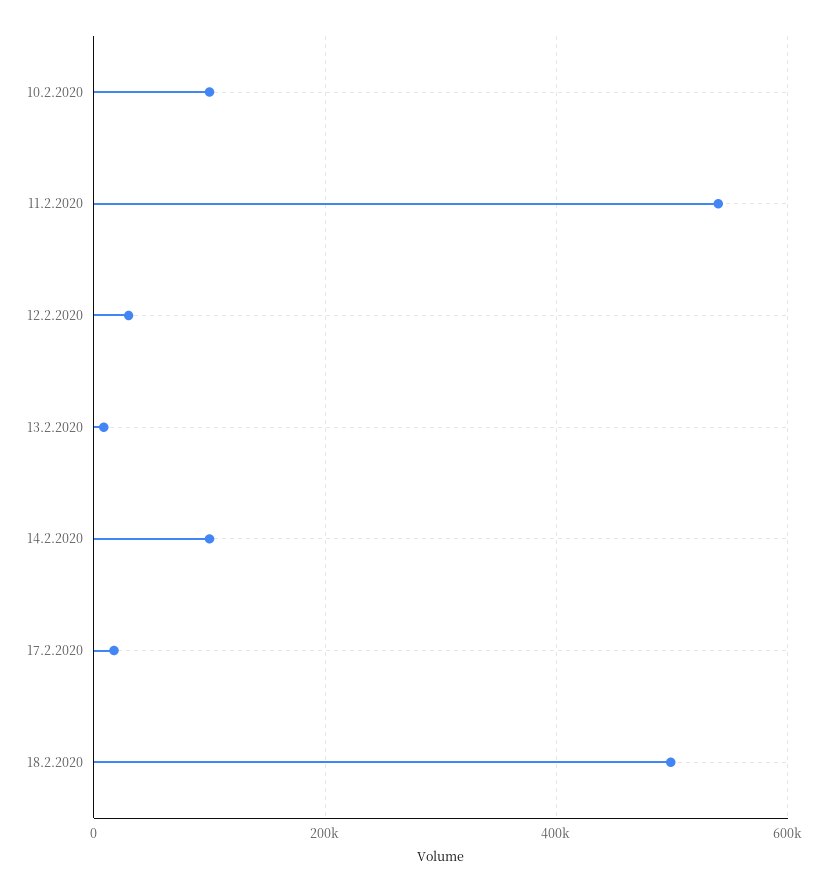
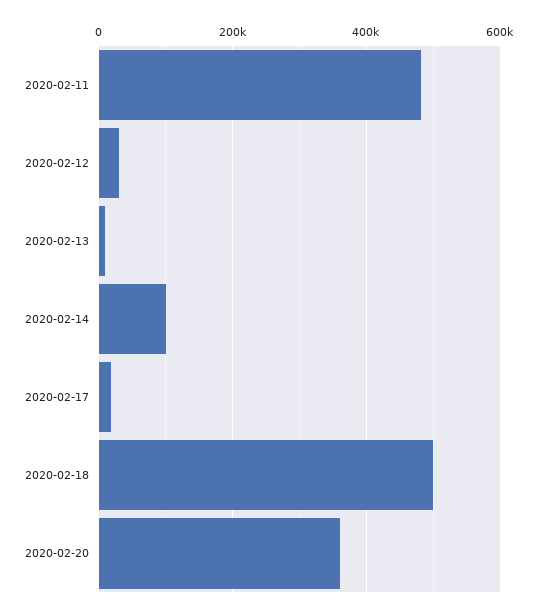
10.2.2020: 100000 -> none
11.2.2020: 540000 -> 480000
2020-02-20: none -> 360000

